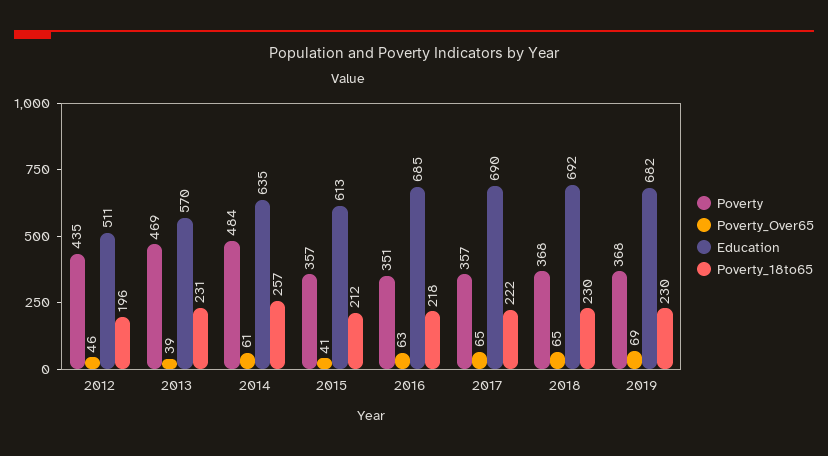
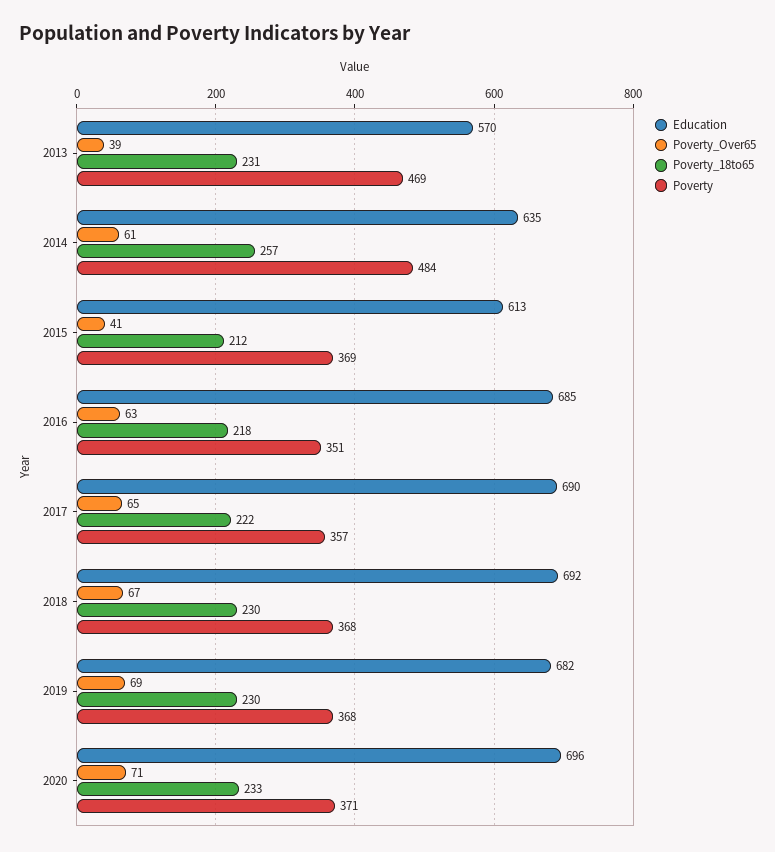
Poverty, 2012: 435 -> none
Poverty_Over65, 2012: 46 -> none
Education, 2012: 511 -> none
Poverty_18to65, 2012: 196 -> none
Poverty, 2015: 357 -> 369
Poverty_Over65, 2018: 65 -> 67
Education, 2020: none -> 696
Poverty_Over65, 2020: none -> 71
Poverty_18to65, 2020: none -> 233
Poverty, 2020: none -> 371

